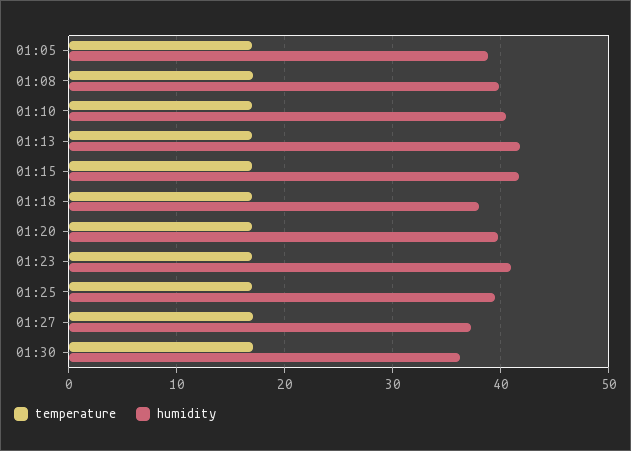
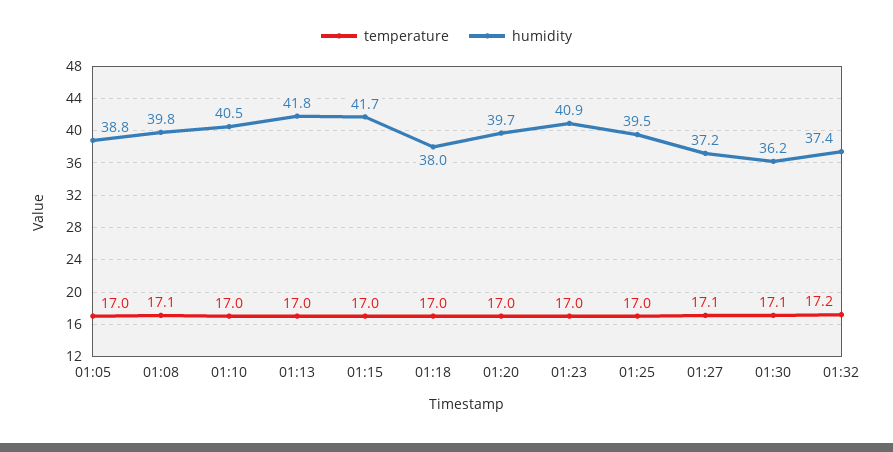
temperature, 01:32: none -> 17.2
humidity, 01:32: none -> 37.4

